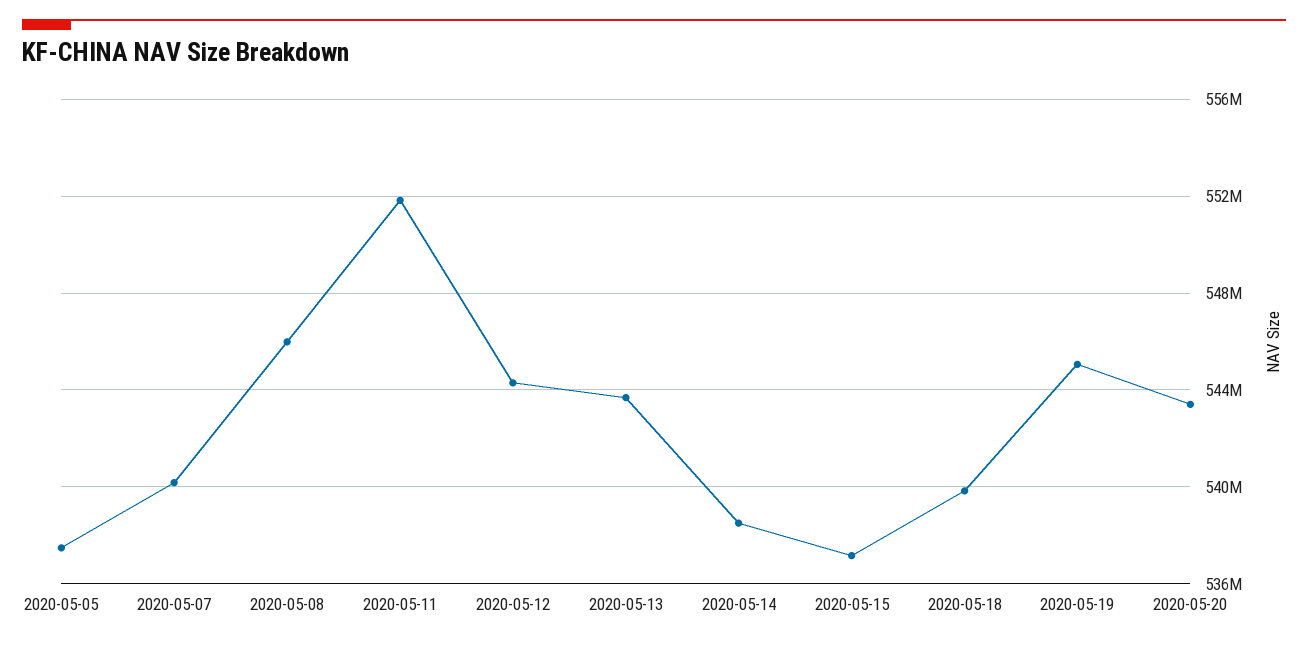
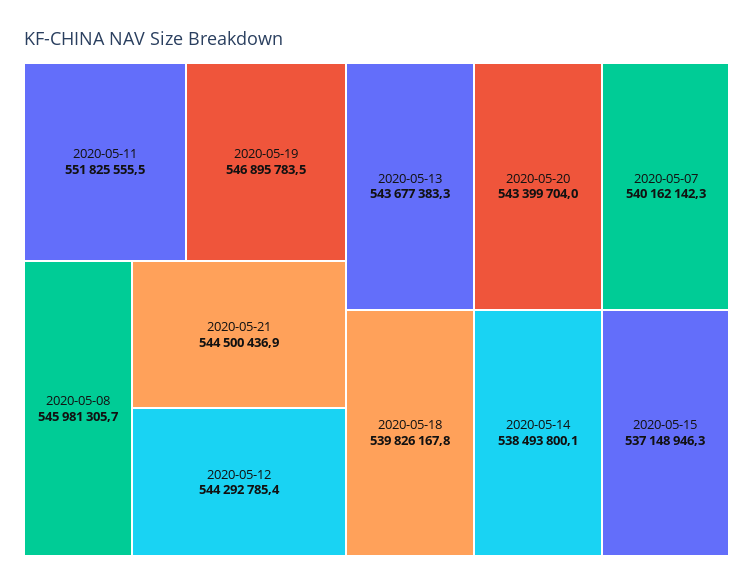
2020-05-05: 537500000 -> none
2020-05-19: 545000000 -> 546895783.5
2020-05-21: none -> 544500436.9

